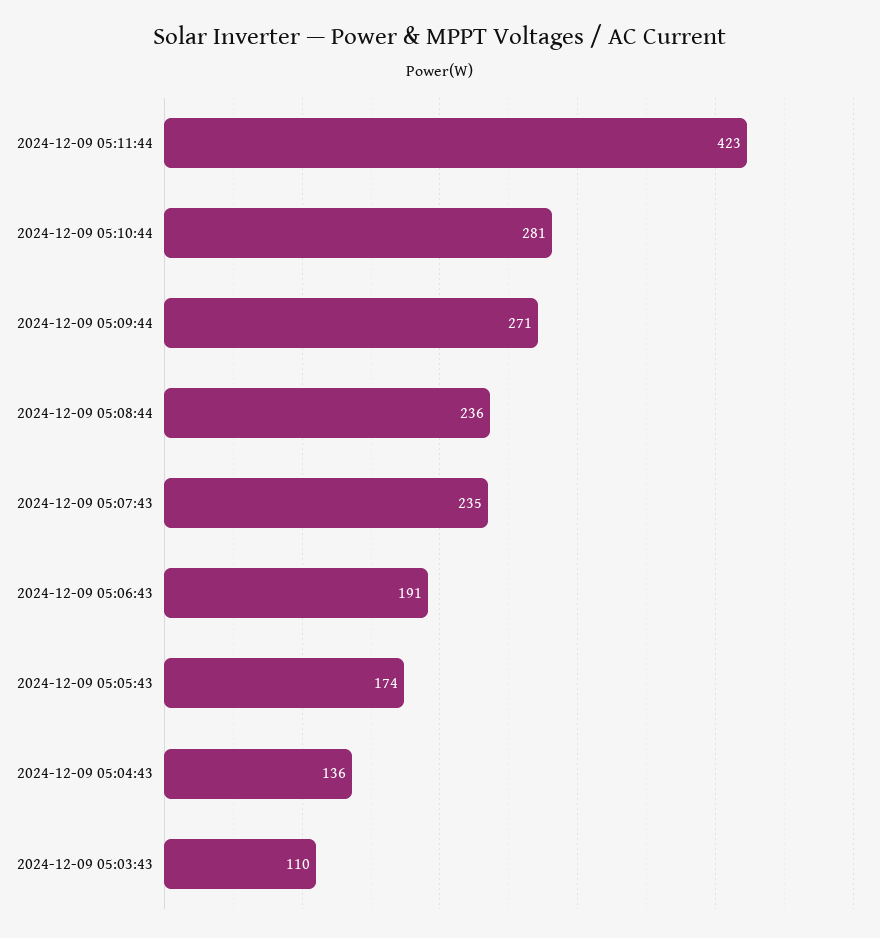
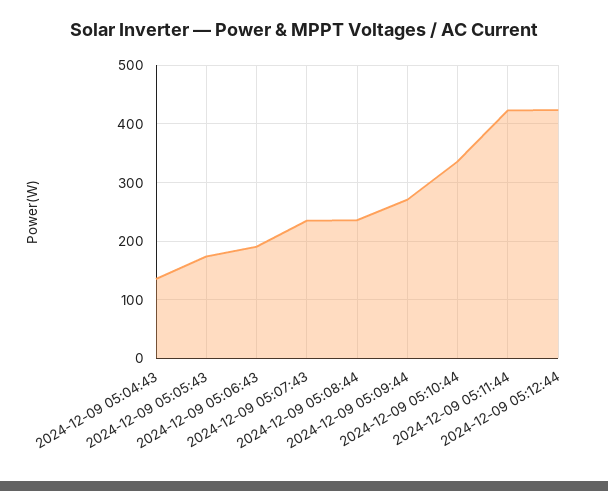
2024-12-09 05:10:44: 281 -> 340
2024-12-09 05:03:43: 110 -> none
2024-12-09 05:12:44: none -> 420

